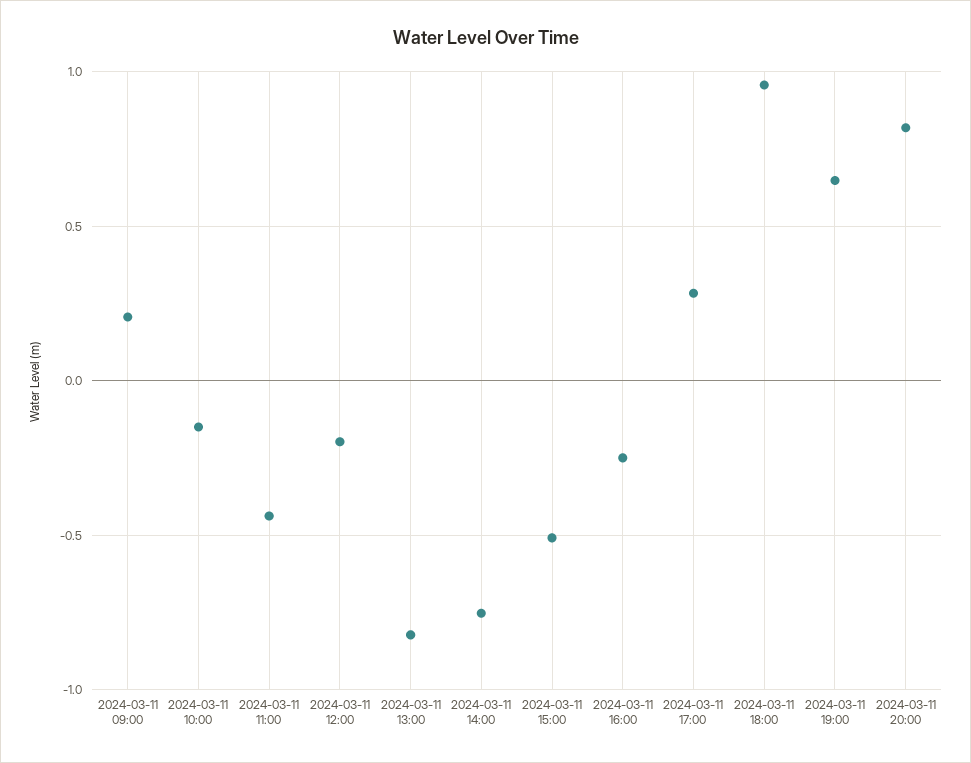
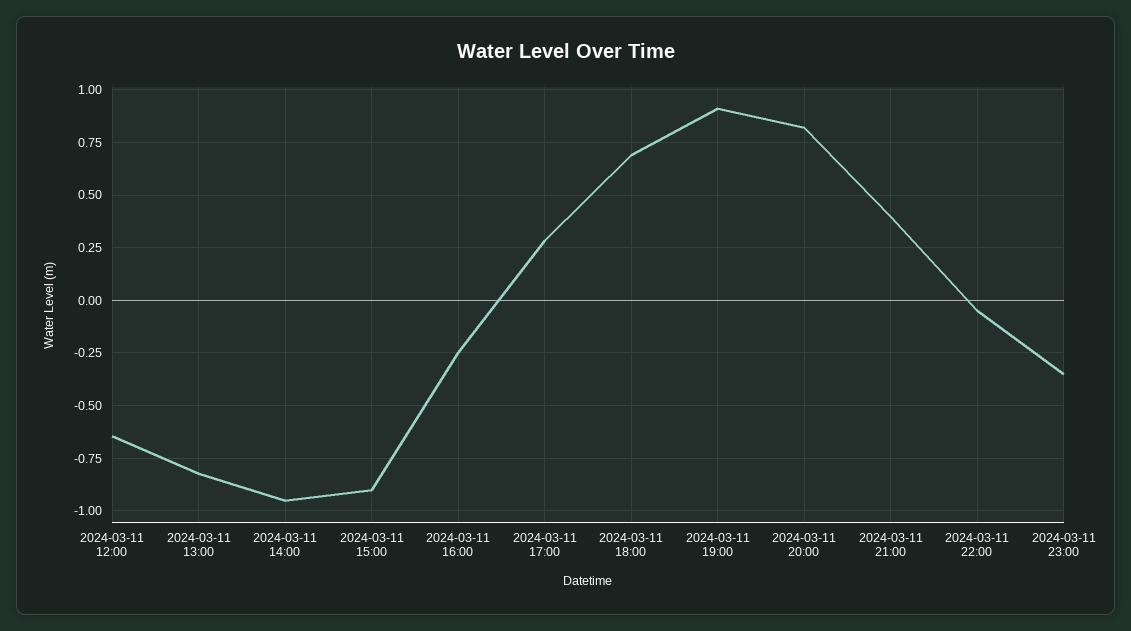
2024-03-11 09:00: 0.2 -> none
2024-03-11 10:00: -0.15 -> none
2024-03-11 11:00: -0.45 -> none
2024-03-11 12:00: -0.2 -> -0.65
2024-03-11 14:00: -0.75 -> -0.95
2024-03-11 15:00: -0.5 -> -0.9
2024-03-11 18:00: 0.95 -> 0.7
2024-03-11 19:00: 0.65 -> 0.9
2024-03-11 21:00: none -> 0.4
2024-03-11 22:00: none -> -0.05
2024-03-11 23:00: none -> -0.35

